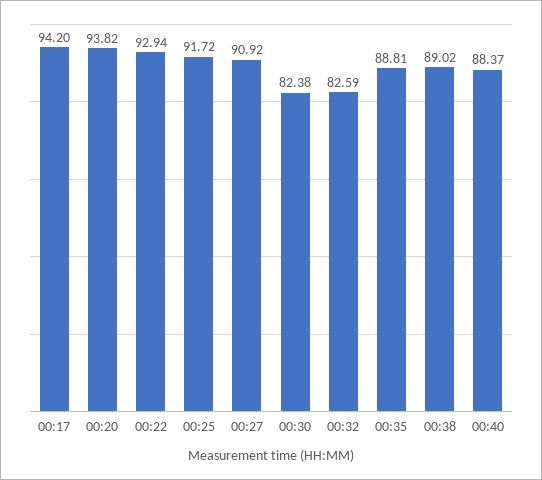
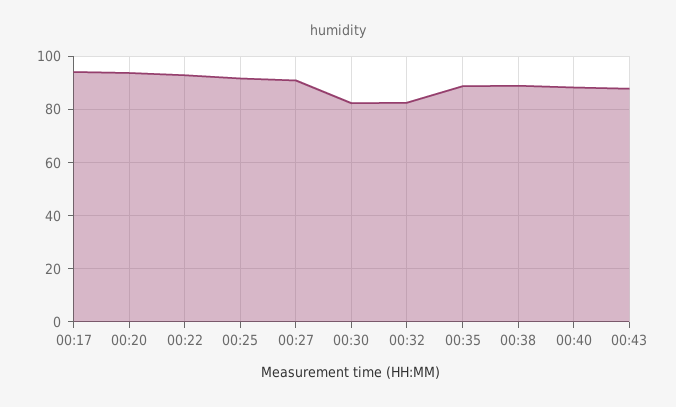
00:43: none -> 87.5

